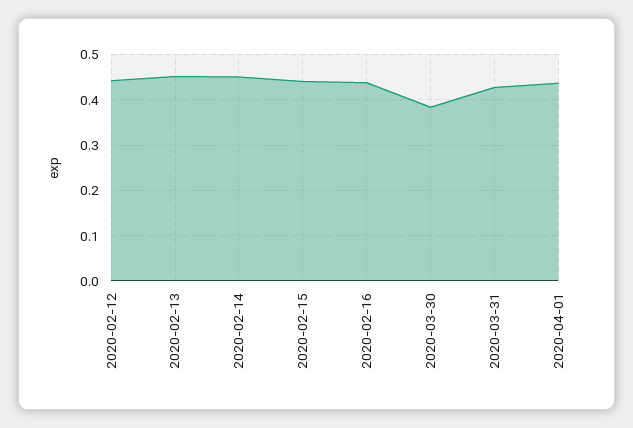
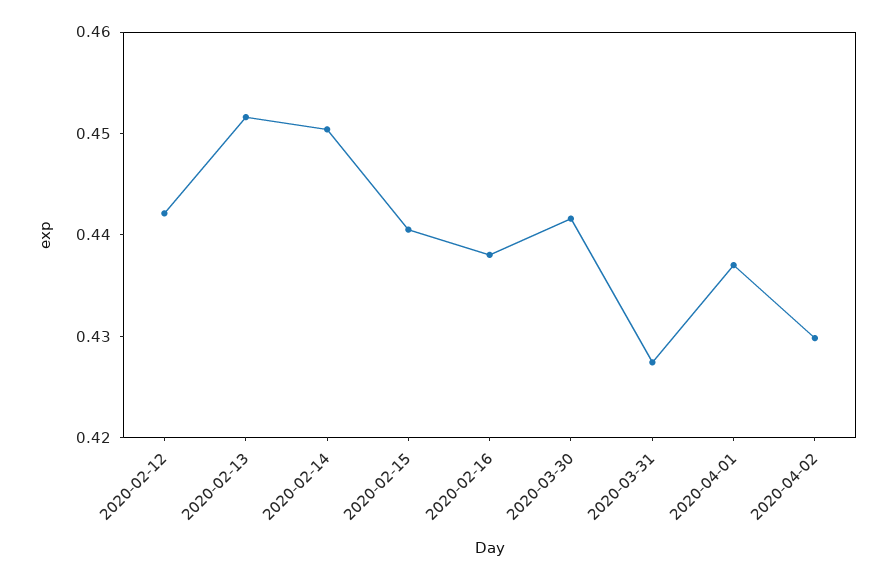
2020-03-30: 0.38 -> 0.442
2020-04-02: none -> 0.43

